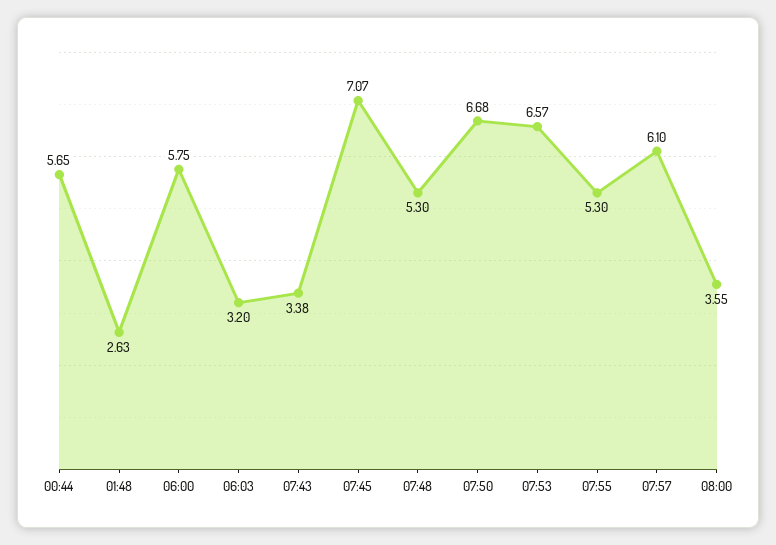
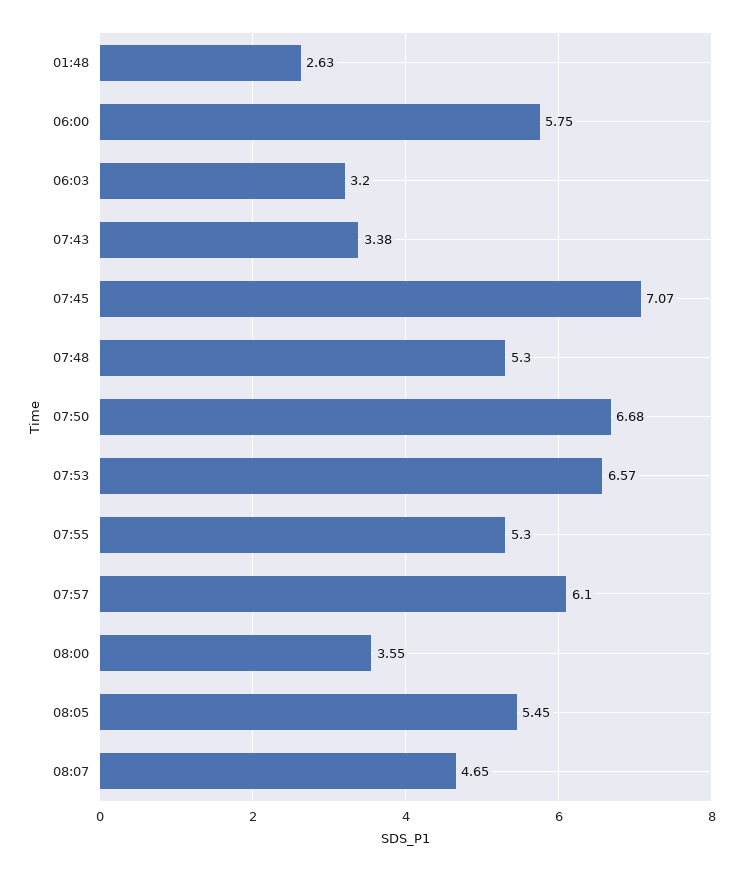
00:44: 5.65 -> none
08:05: none -> 5.45
08:07: none -> 4.65

